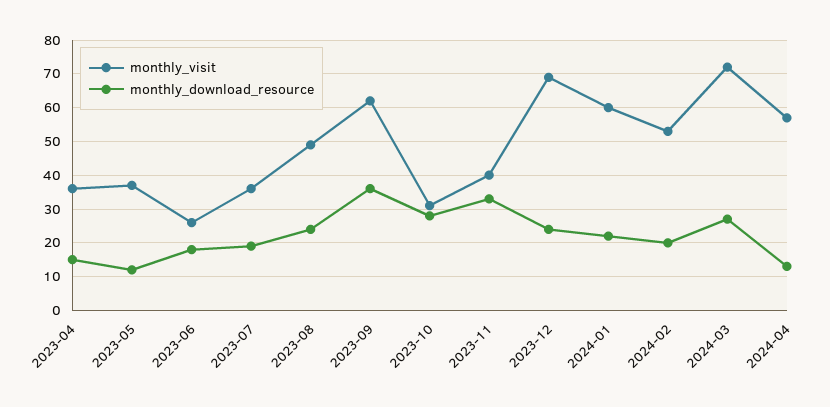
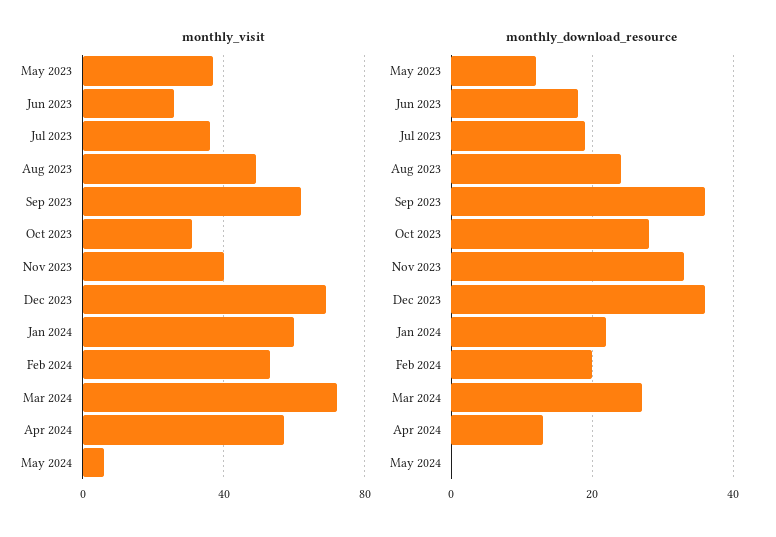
monthly_visit, 2023-04: 35 -> none
monthly_download_resource, 2023-04: 15 -> none
monthly_download_resource, 2023-12: 25 -> 35
monthly_visit, May 2024: none -> 5
monthly_download_resource, May 2024: none -> 0

